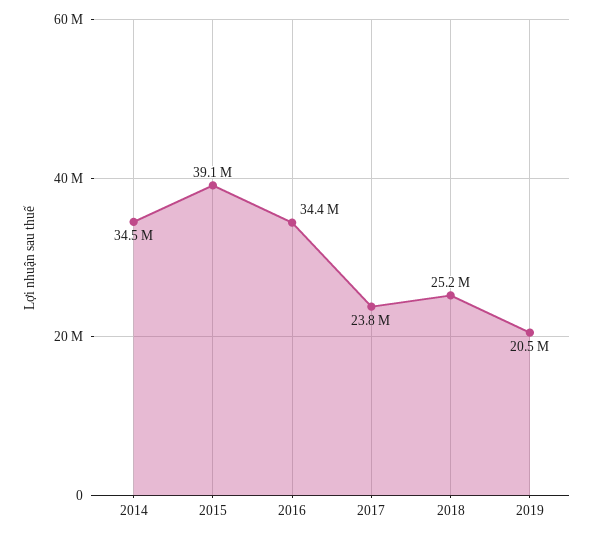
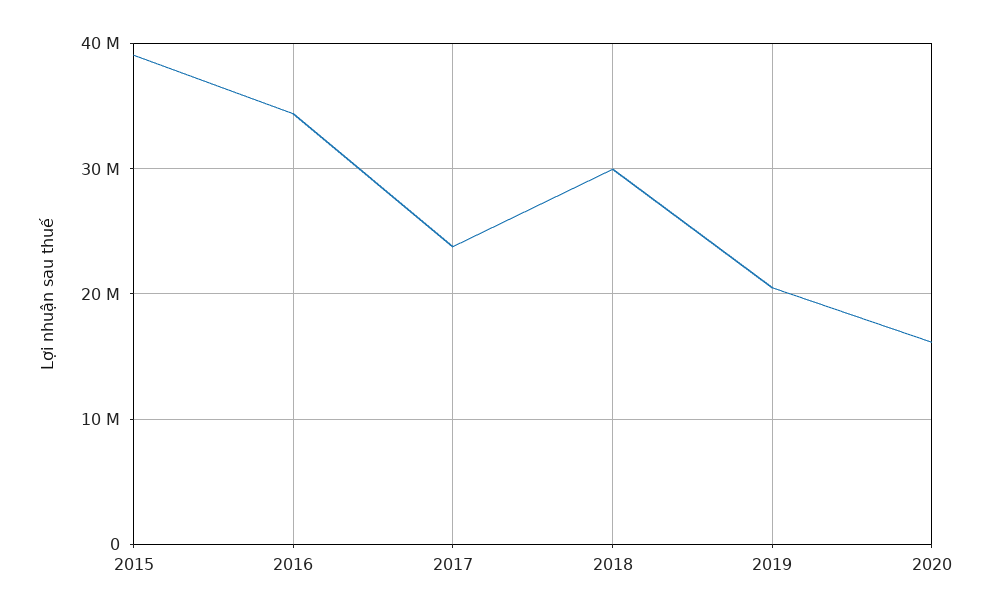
2014: 34500000 -> none
2018: 25200000 -> 30000000
2020: none -> 16000000

